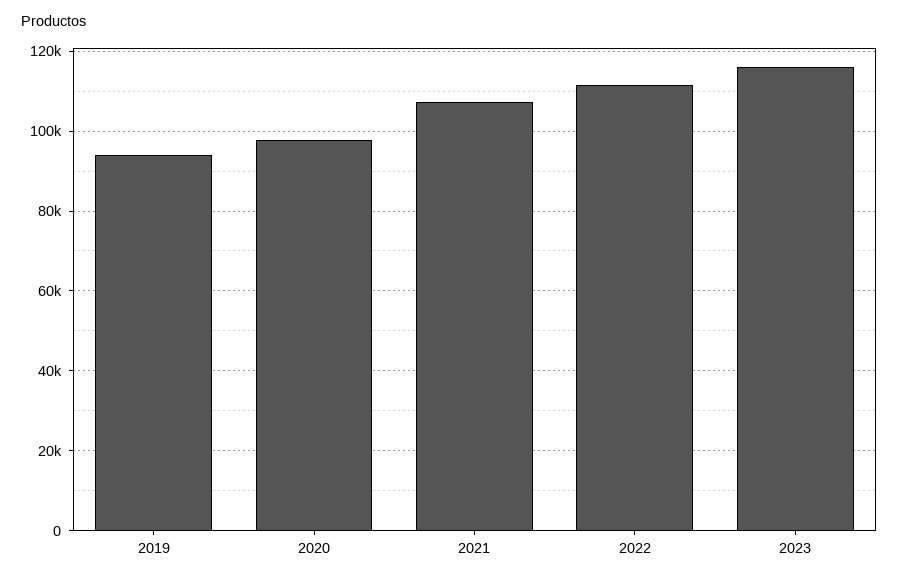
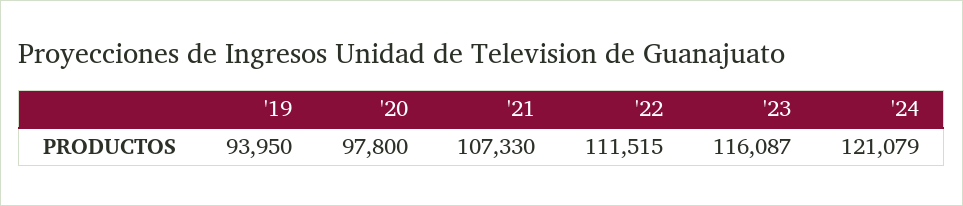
'24: none -> 121079

